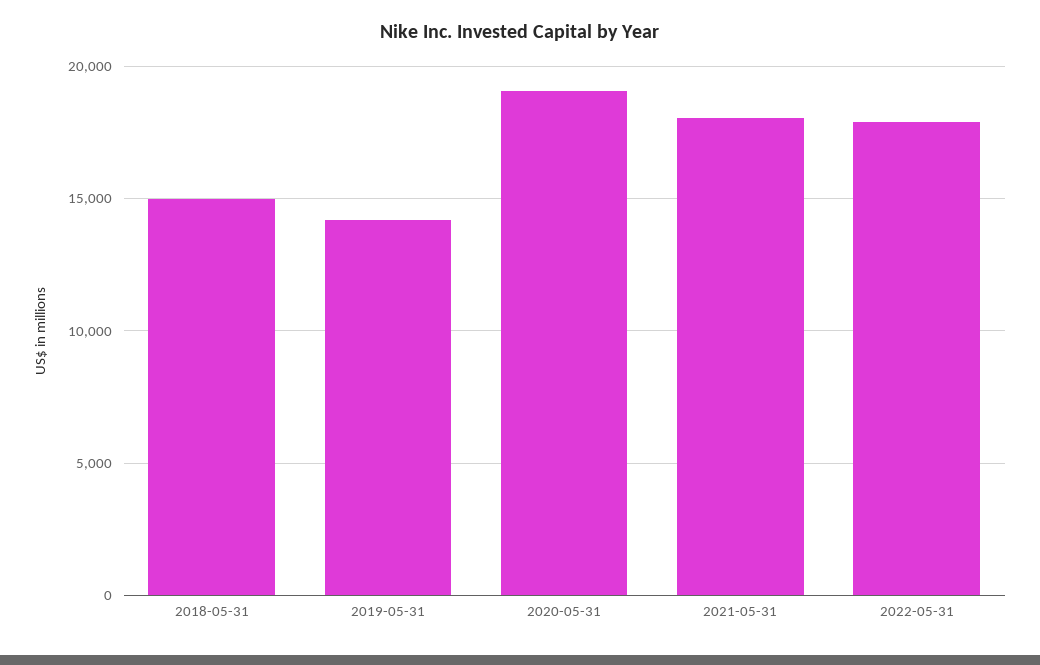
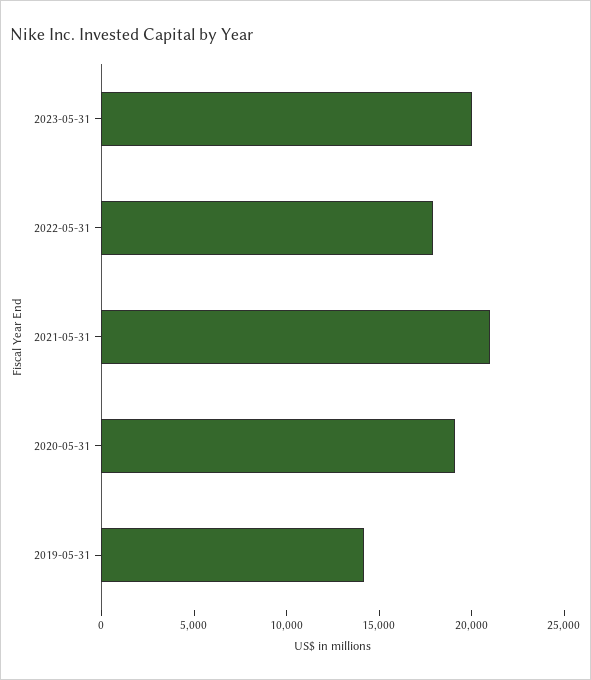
2018-05-31: 15000 -> none
2021-05-31: 18000 -> 21000
2023-05-31: none -> 20000

